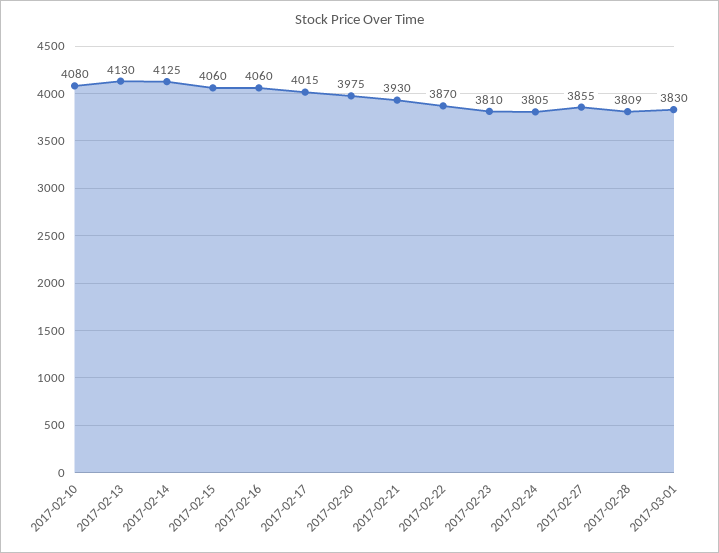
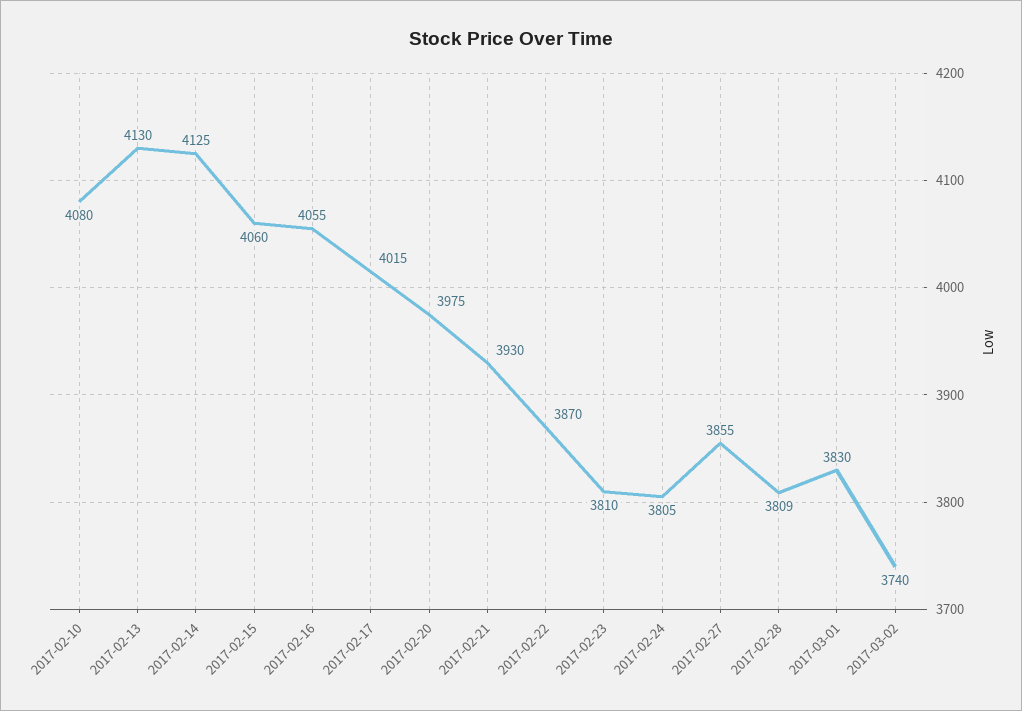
2017-02-16: 4060 -> 4055
2017-03-02: none -> 3740

